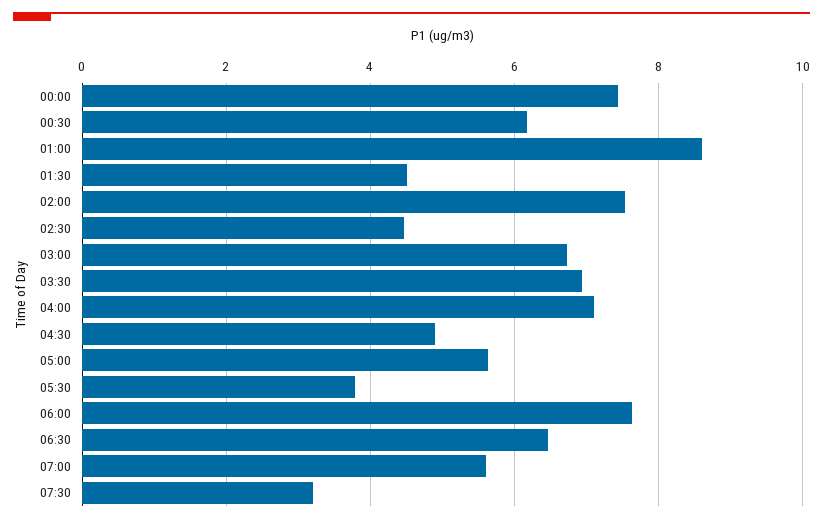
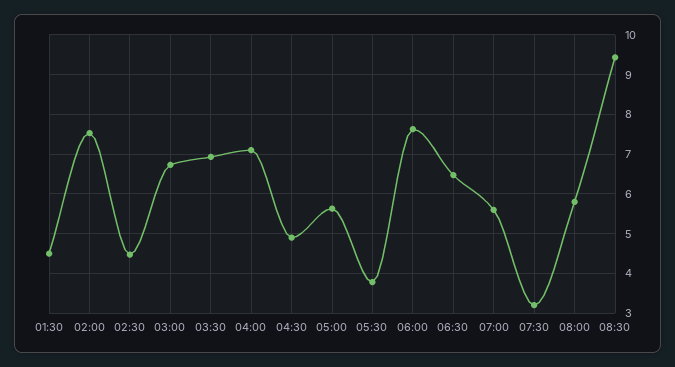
00:00: 7.4 -> none
00:30: 6.2 -> none
01:00: 8.6 -> none
08:00: none -> 5.8
08:30: none -> 9.4

